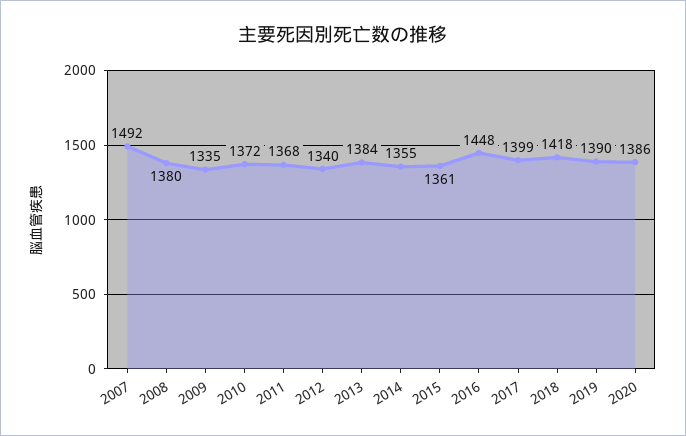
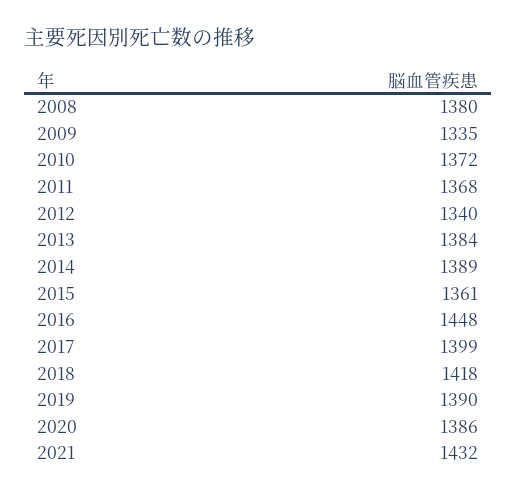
2007: 1492 -> none
2014: 1355 -> 1389
2021: none -> 1432

